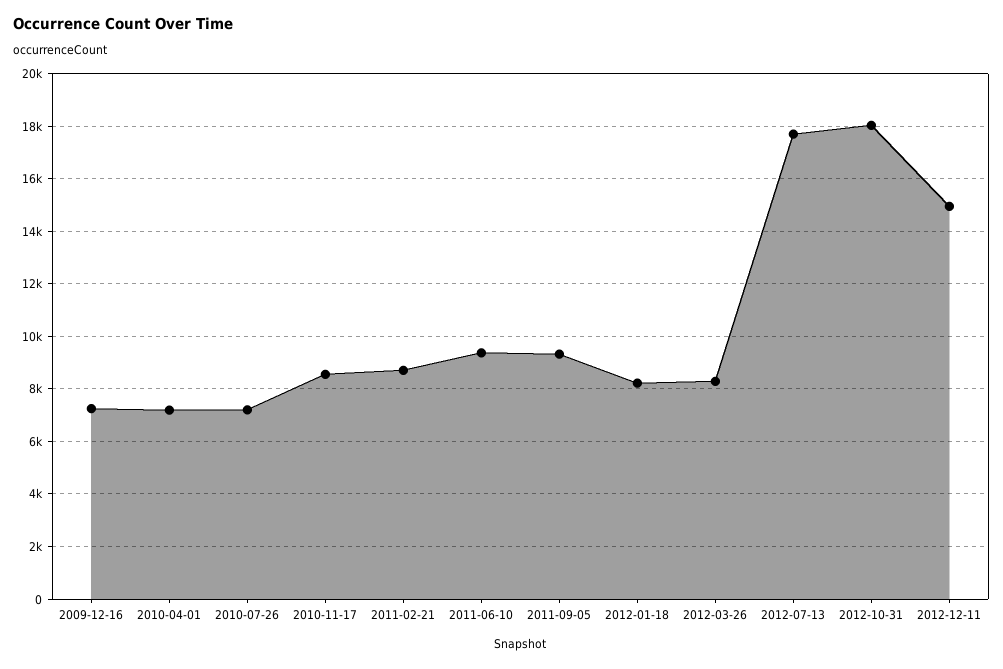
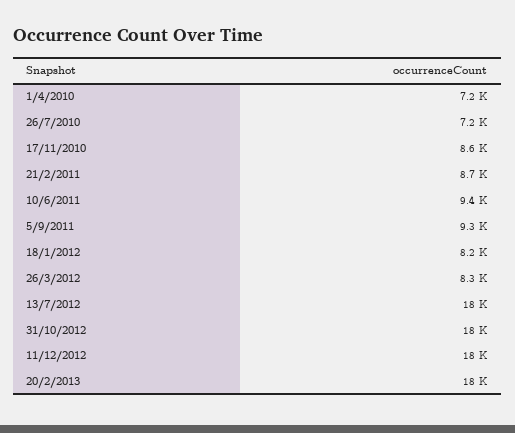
2009-12-16: 7250 -> none
2012-12-11: 15000 -> 18000
20/2/2013: none -> 18000

